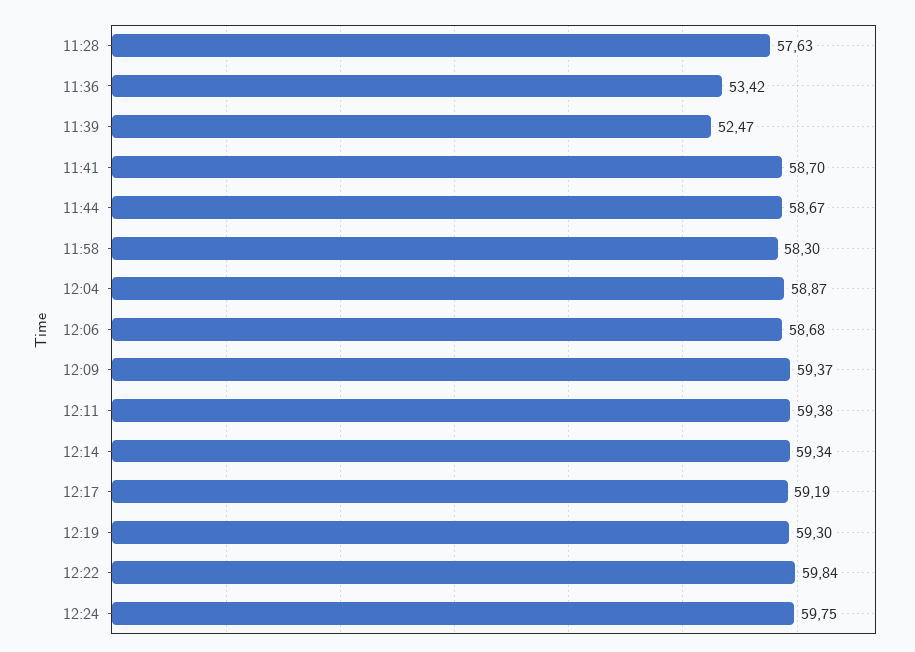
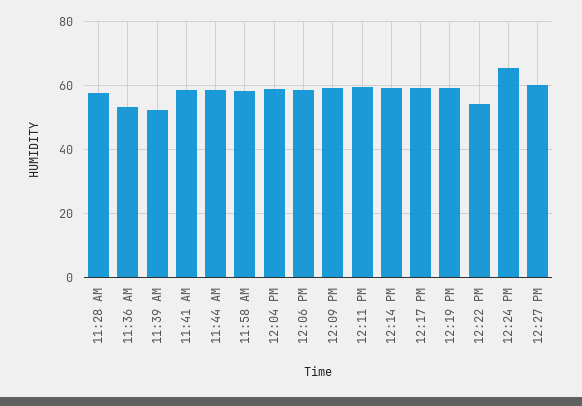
12:22: 59.84 -> 54
12:24: 59.75 -> 66
12:27 PM: none -> 60

